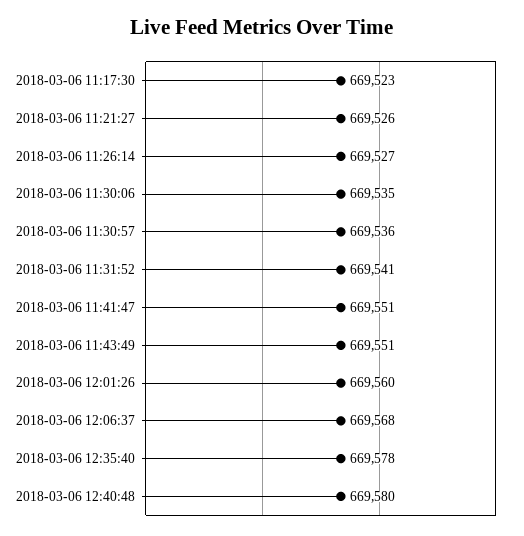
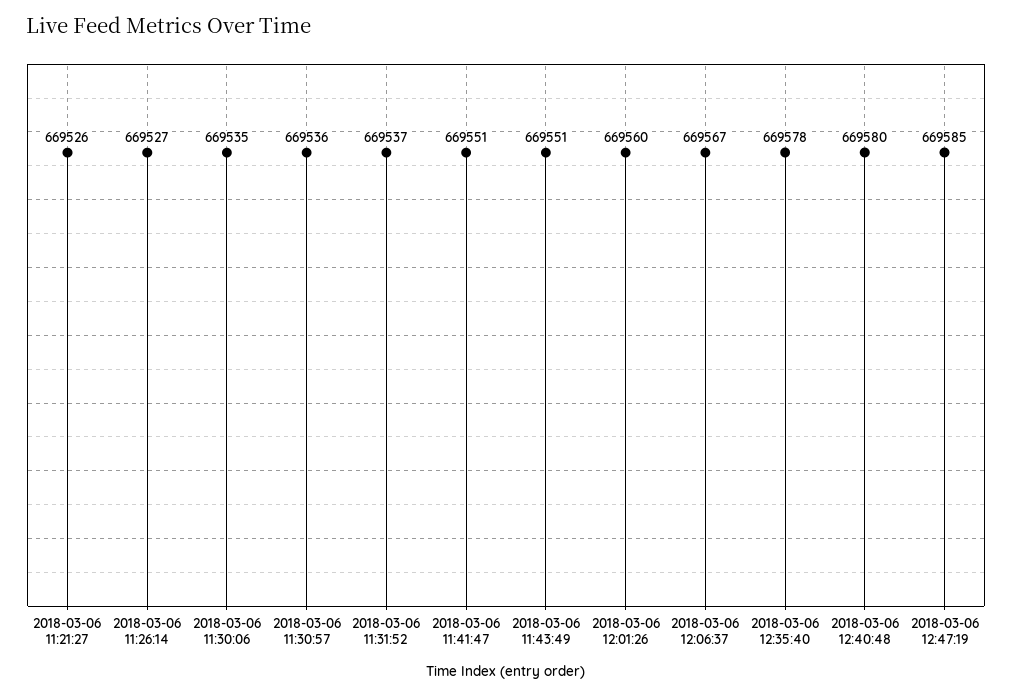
2018-03-06 11:17:30: 669523 -> none
2018-03-06 11:31:52: 669541 -> 669537
2018-03-06 12:06:37: 669568 -> 669567
2018-03-06 12:47:19: none -> 669585

